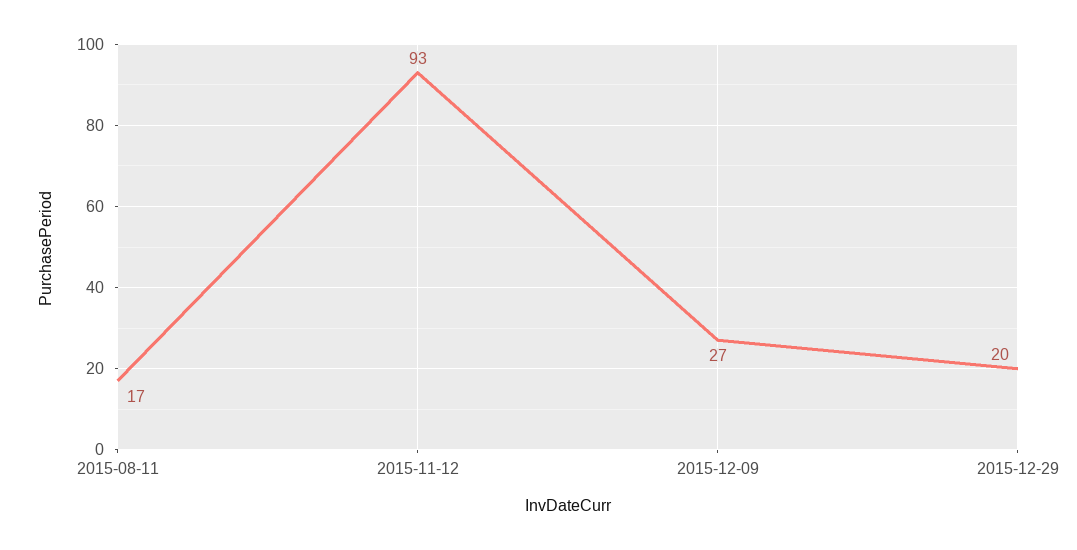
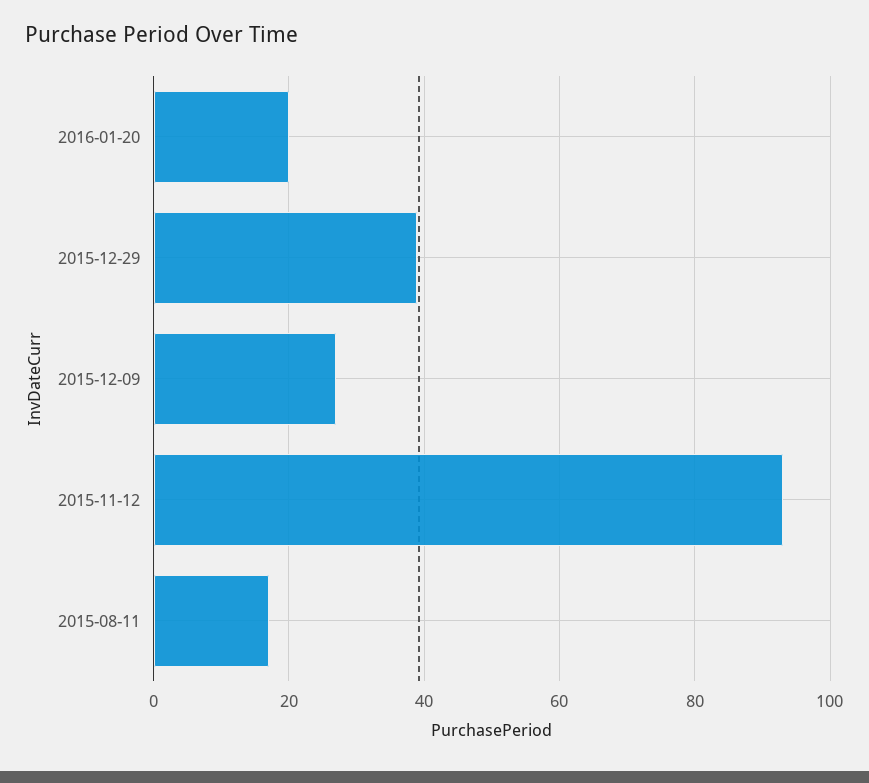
2015-12-29: 20 -> 40
2016-01-20: none -> 20

